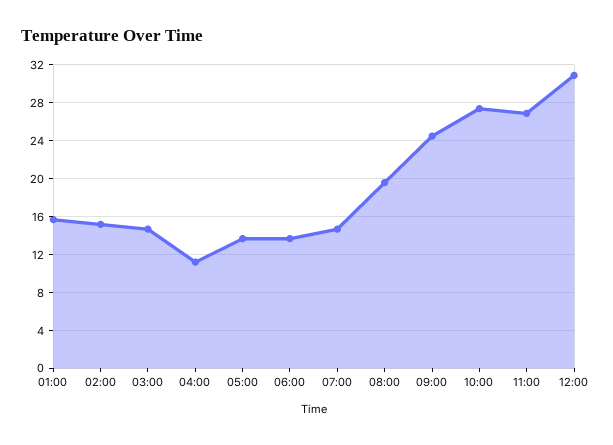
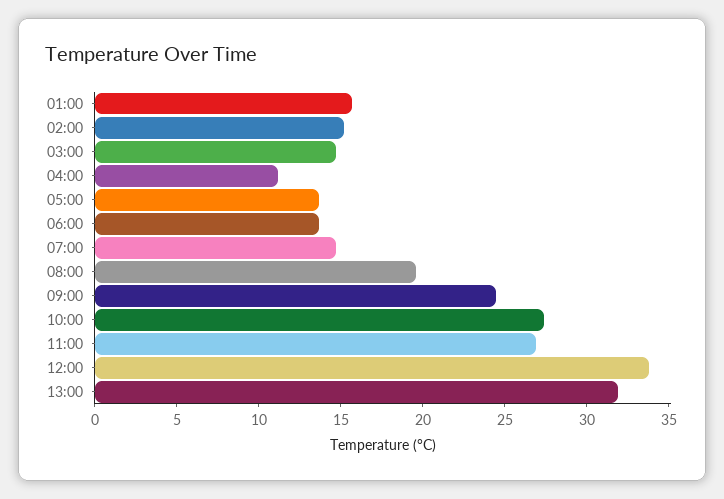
12:00: 31 -> 34
13:00: none -> 32

